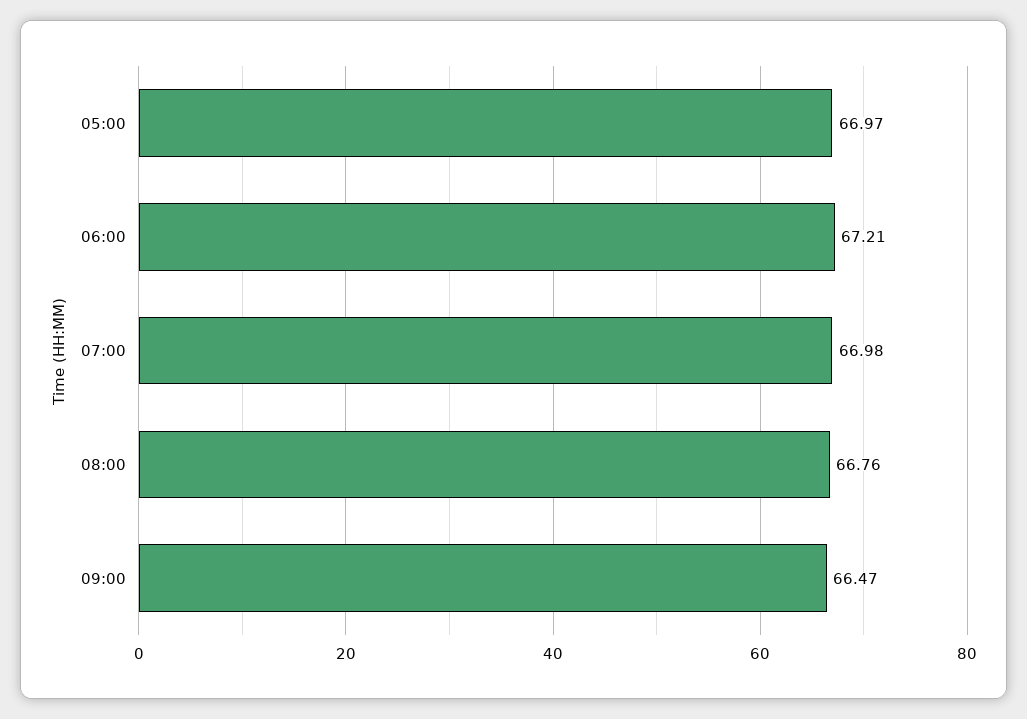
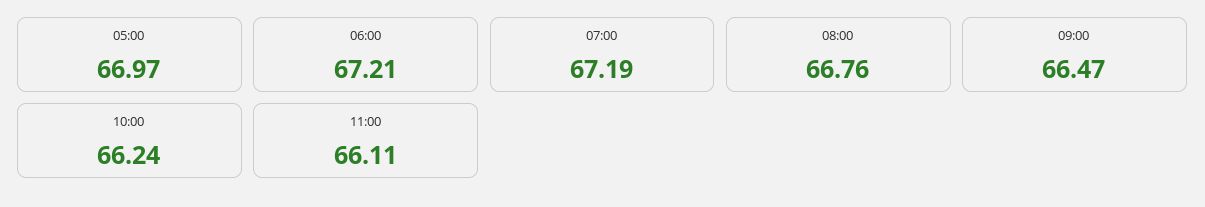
07:00: 66.98 -> 67.19
10:00: none -> 66.24
11:00: none -> 66.11

